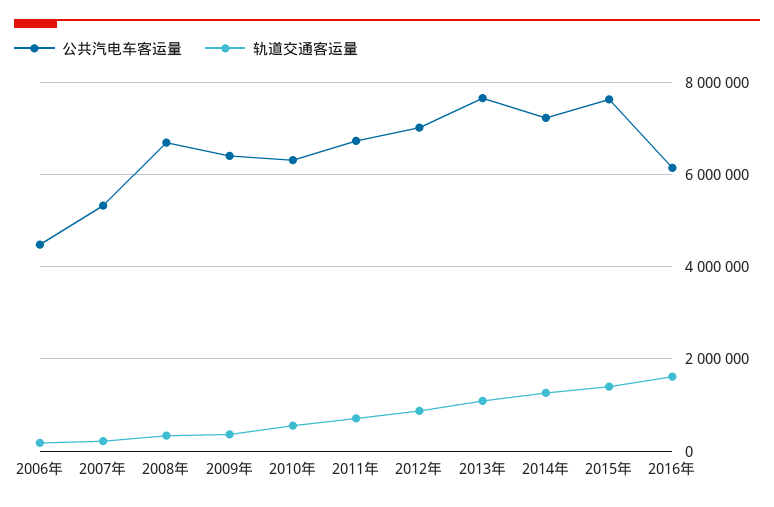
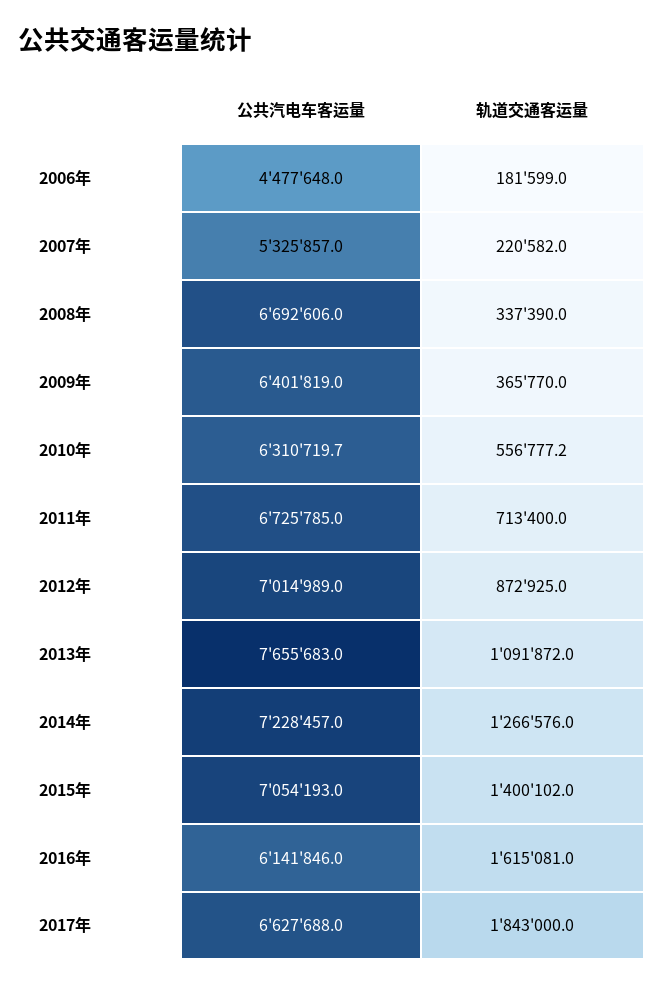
公共汽电车客运量, 2015年: 7600000 -> 7054193
公共汽电车客运量, 2017年: none -> 6627688
轨道交通客运量, 2017年: none -> 1843000

